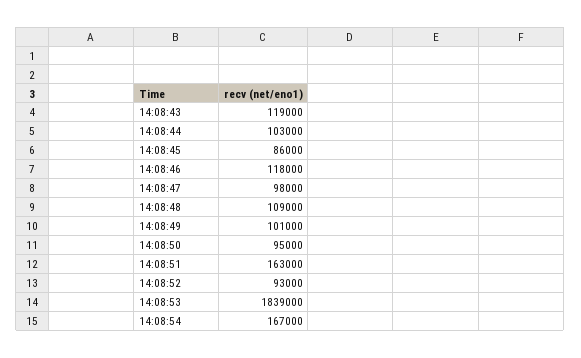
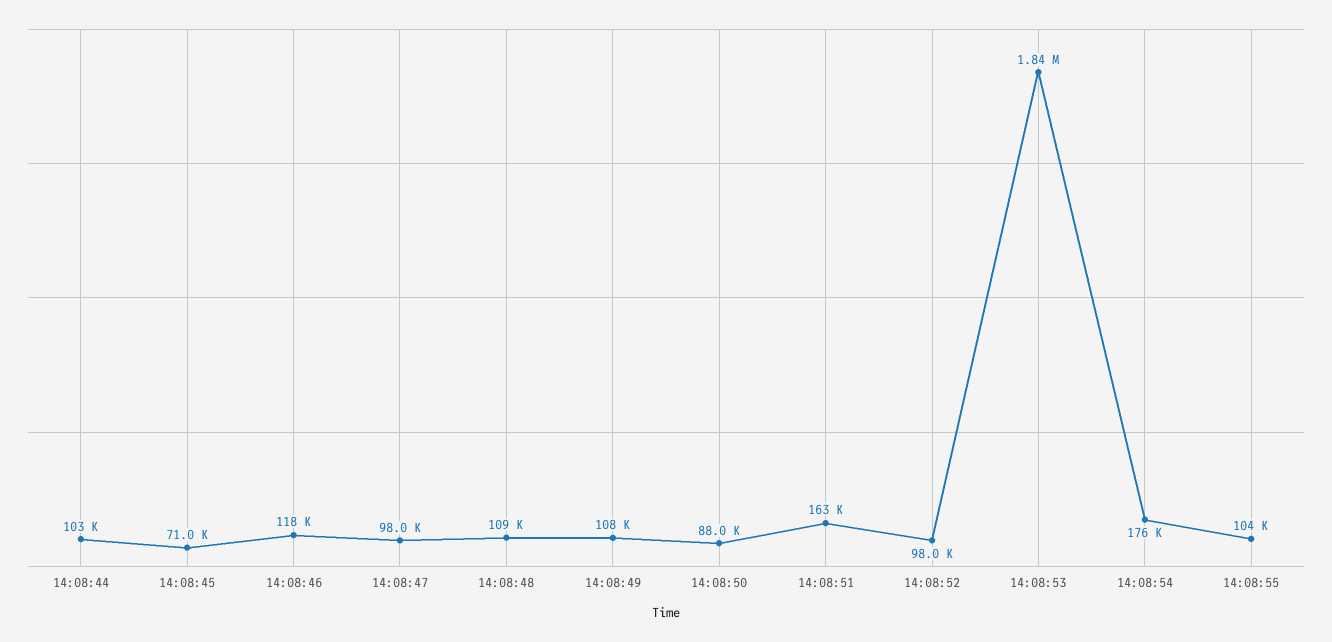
14:08:43: 119000 -> none
14:08:45: 86000 -> 71000
14:08:49: 101000 -> 108000
14:08:50: 95000 -> 88000
14:08:52: 93000 -> 98000
14:08:54: 167000 -> 176000
14:08:55: none -> 104000

